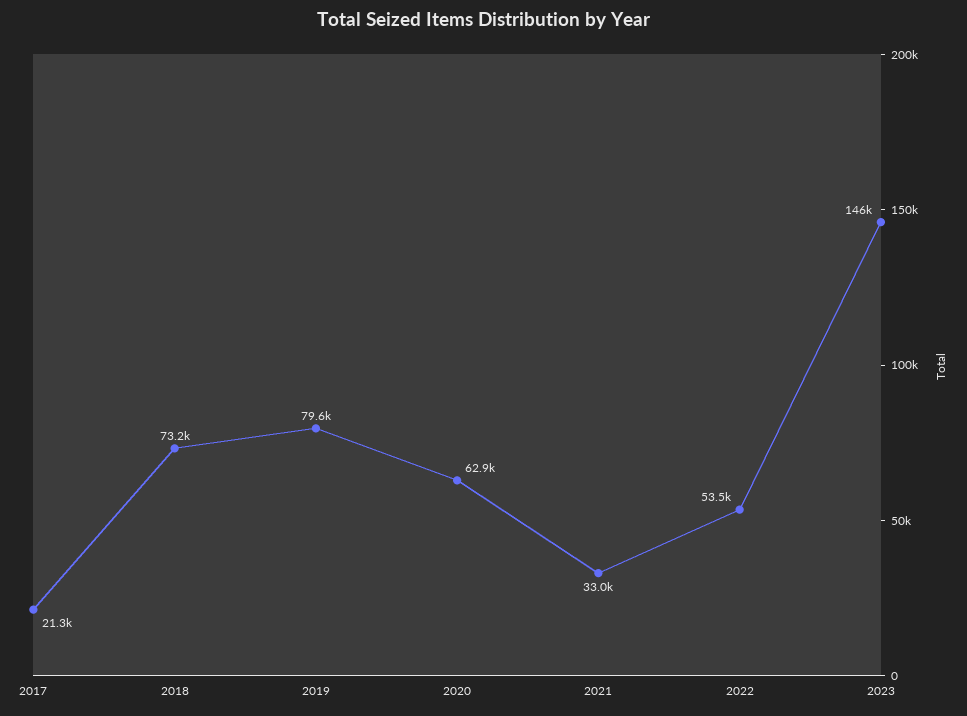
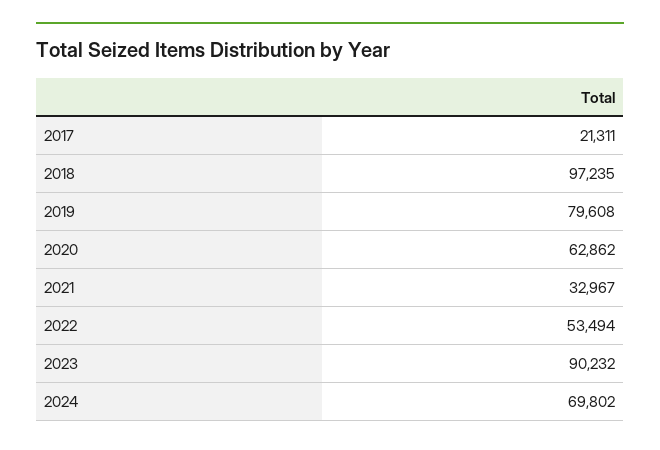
2018: 73200 -> 97235
2023: 146000 -> 90232
2024: none -> 69802

